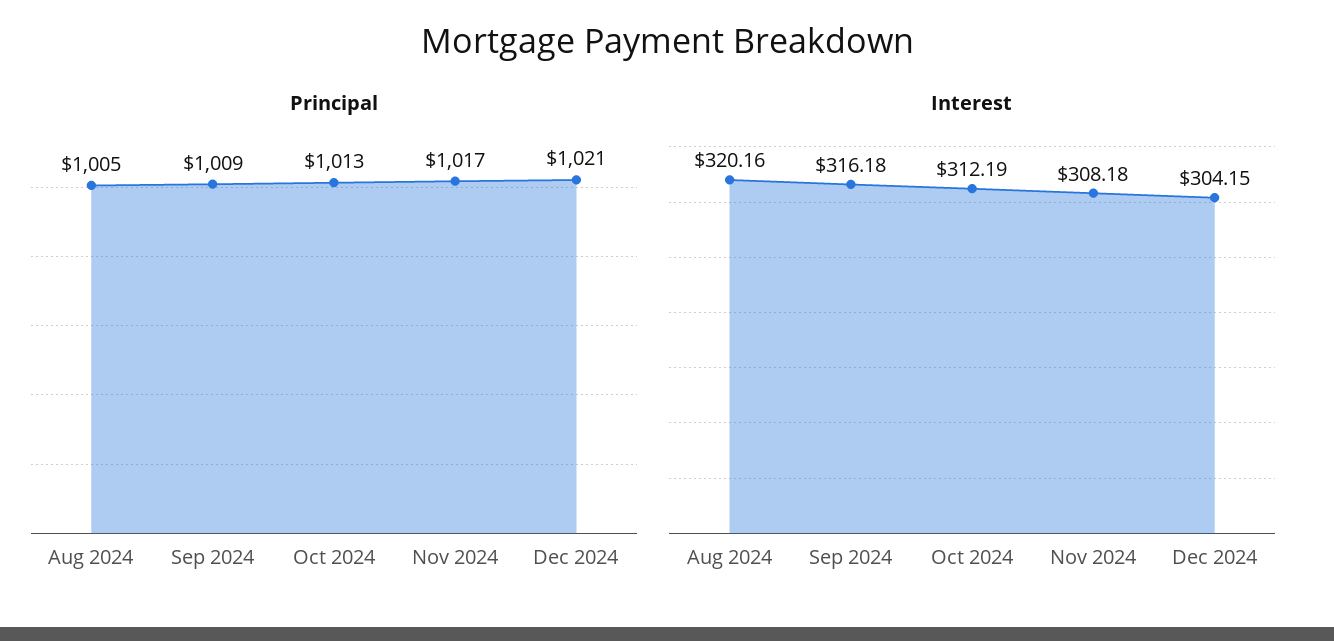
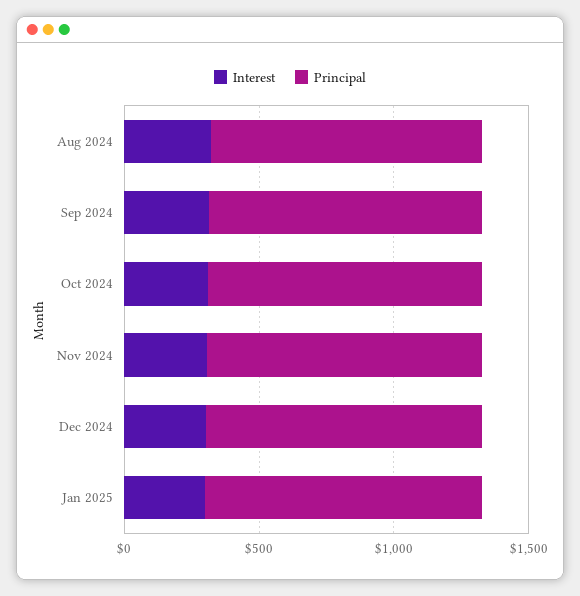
Interest, Jan 2025: none -> 300
Principal, Jan 2025: none -> 1000

